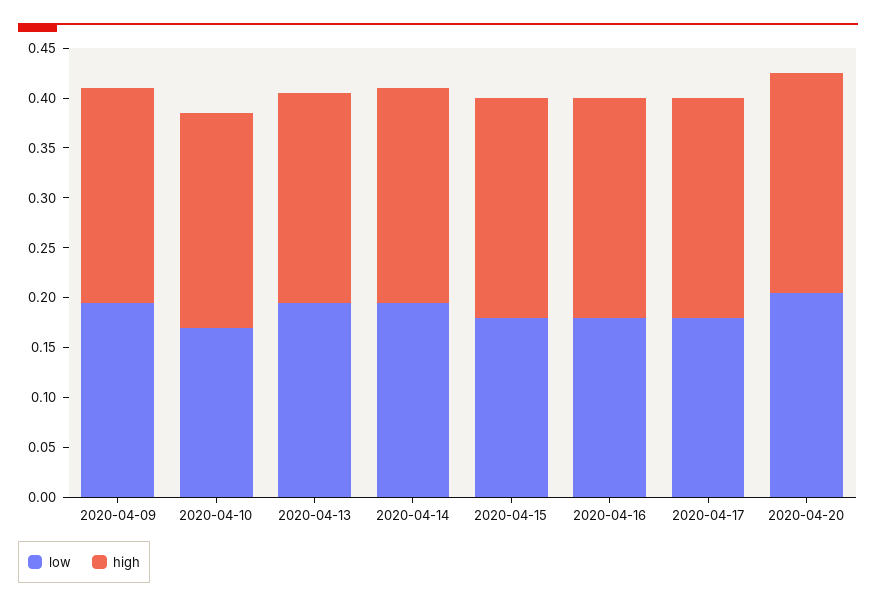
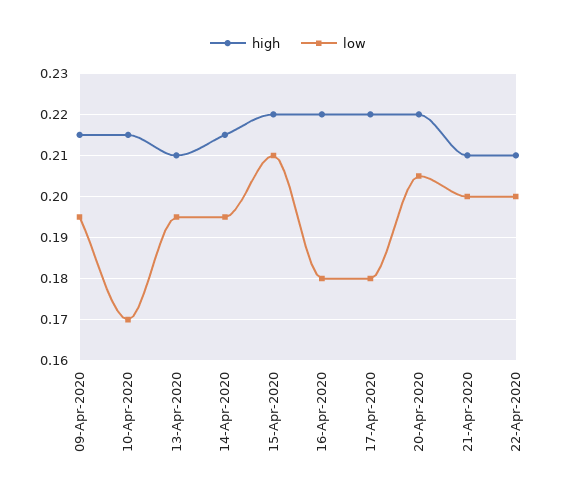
low, 2020-04-15: 0.18 -> 0.21
high, 21-Apr-2020: none -> 0.21
low, 21-Apr-2020: none -> 0.2
high, 22-Apr-2020: none -> 0.21
low, 22-Apr-2020: none -> 0.2

